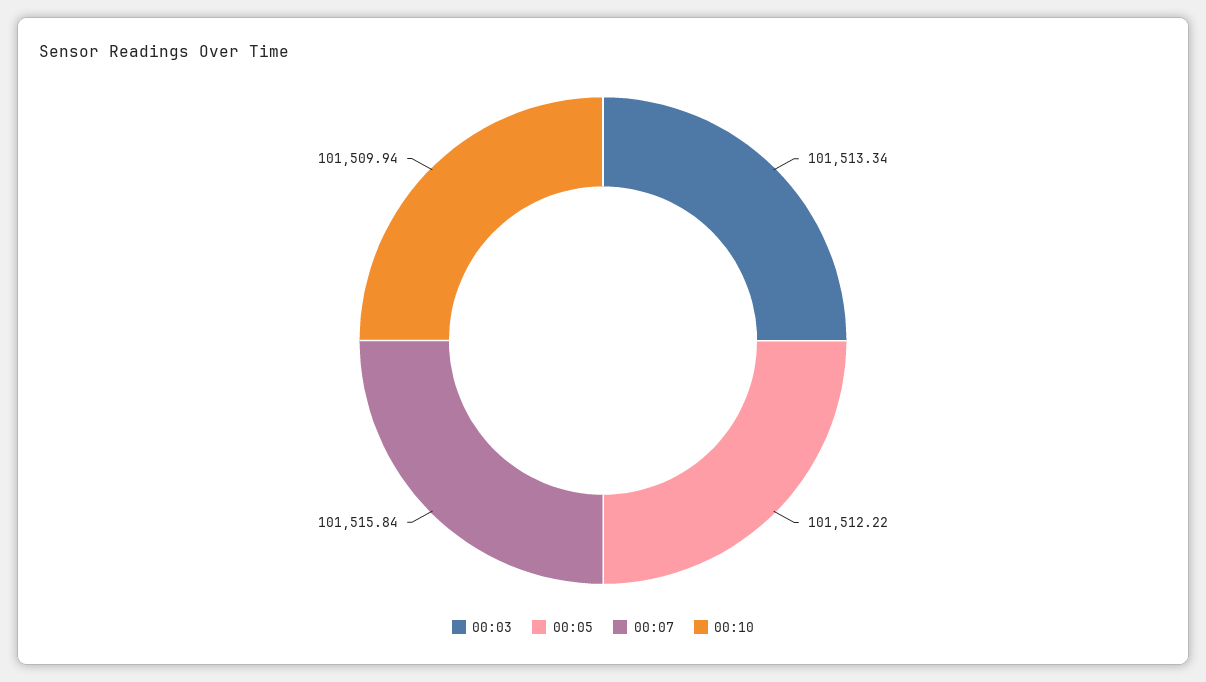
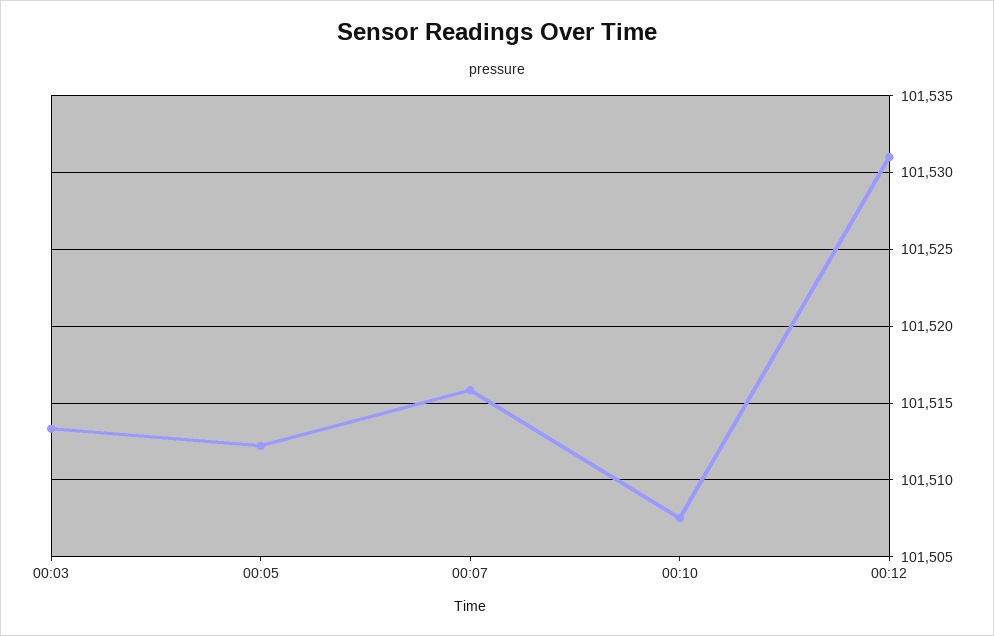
00:10: 101509.94 -> 101507.5
00:12: none -> 101531

